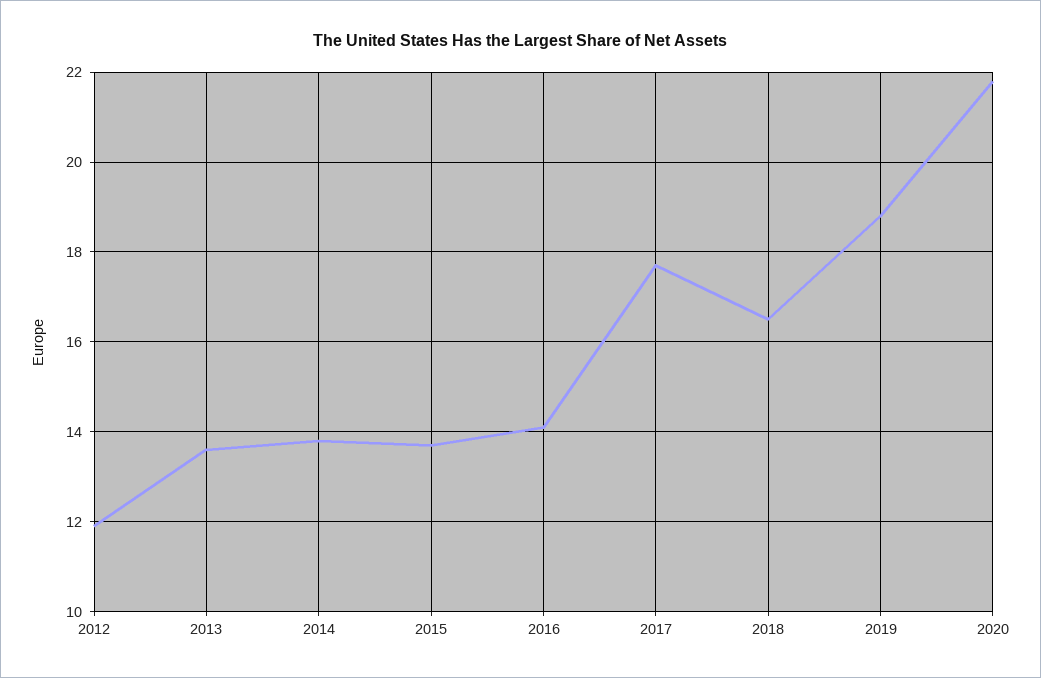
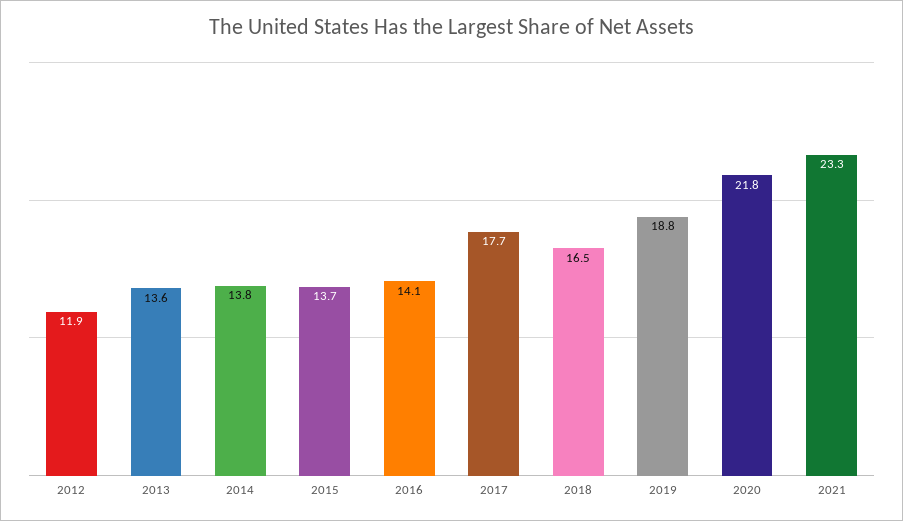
2021: none -> 23.3

